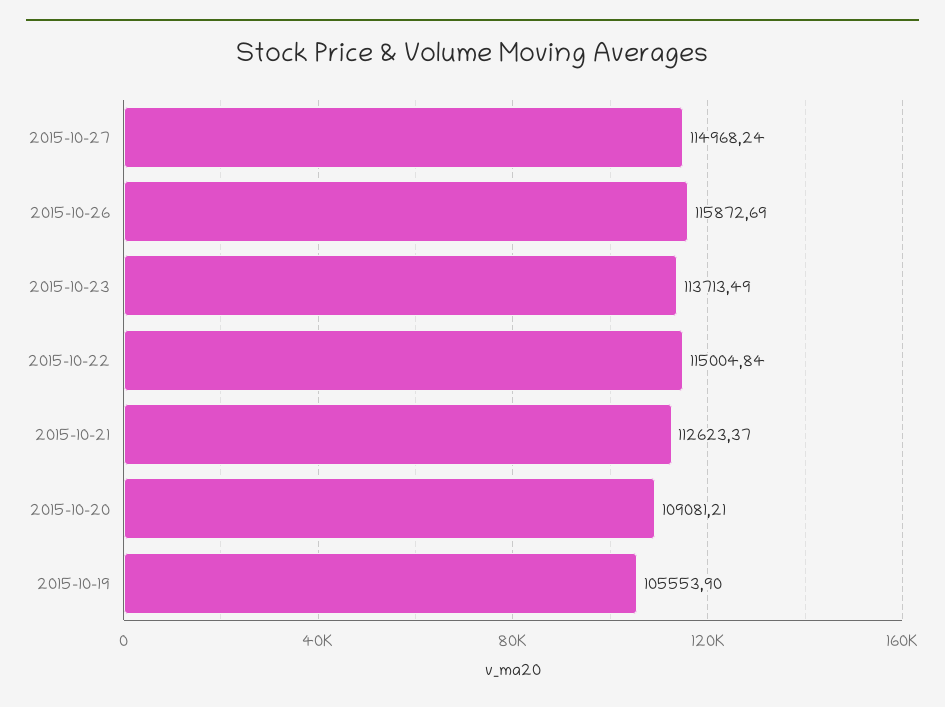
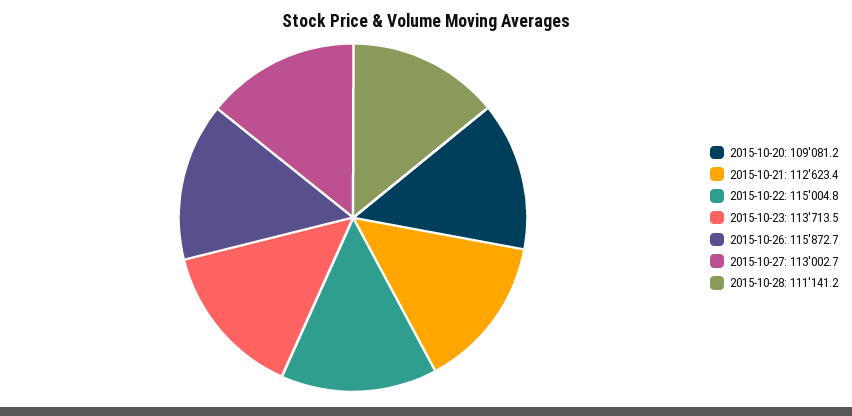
2015-10-27: 114968.24 -> 113002.7
2015-10-19: 105553.9 -> none
2015-10-28: none -> 111141.2

